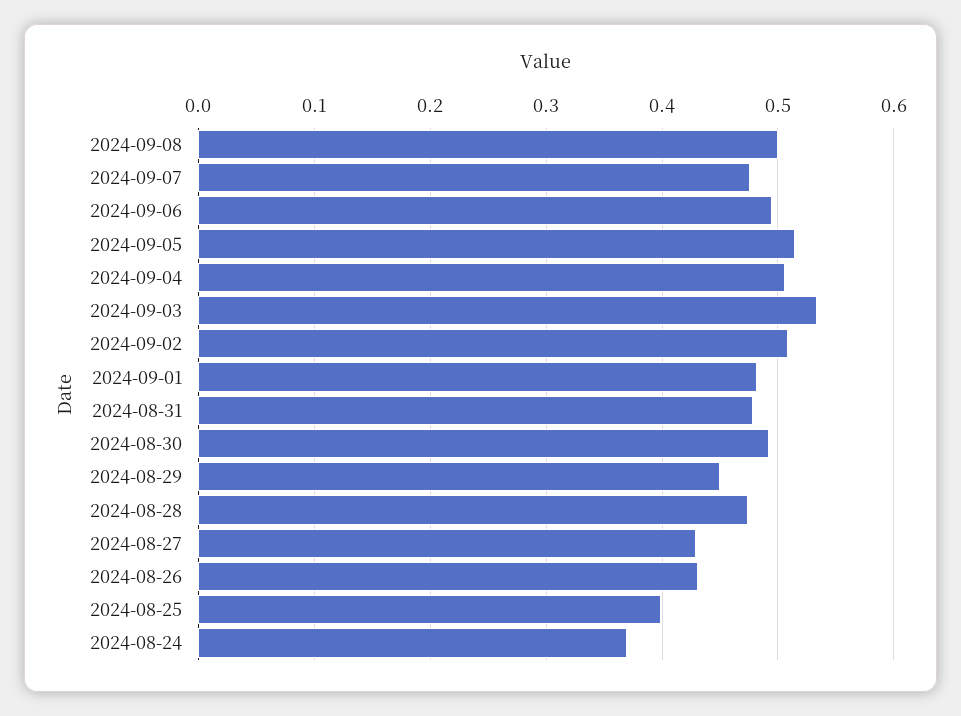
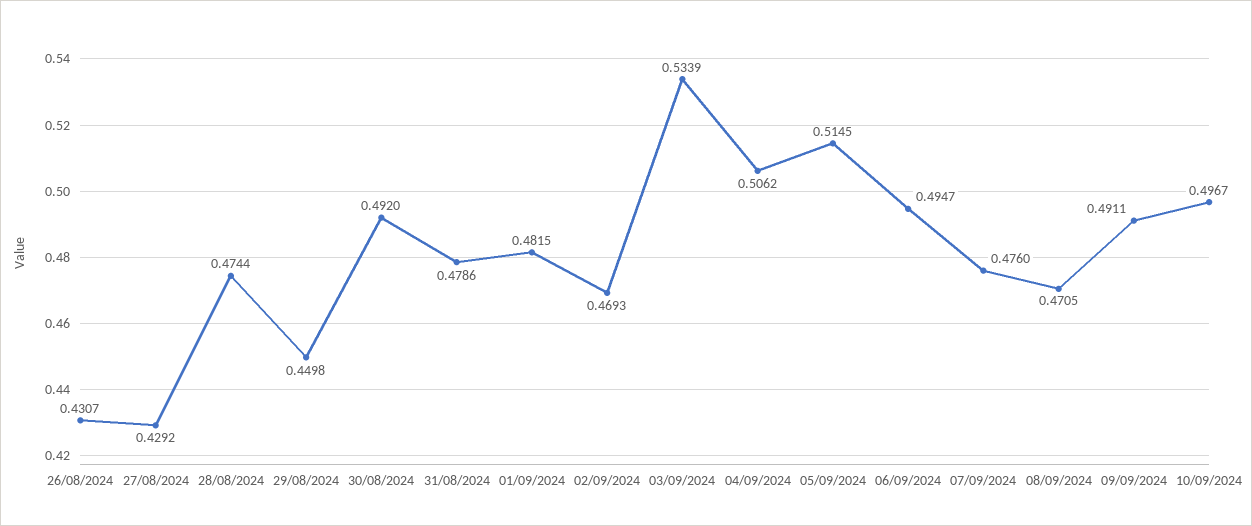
2024-09-08: 0.5 -> 0.4705
2024-09-02: 0.51 -> 0.4693
2024-08-25: 0.4 -> none
2024-08-24: 0.37 -> none
09/09/2024: none -> 0.4911
10/09/2024: none -> 0.4967

